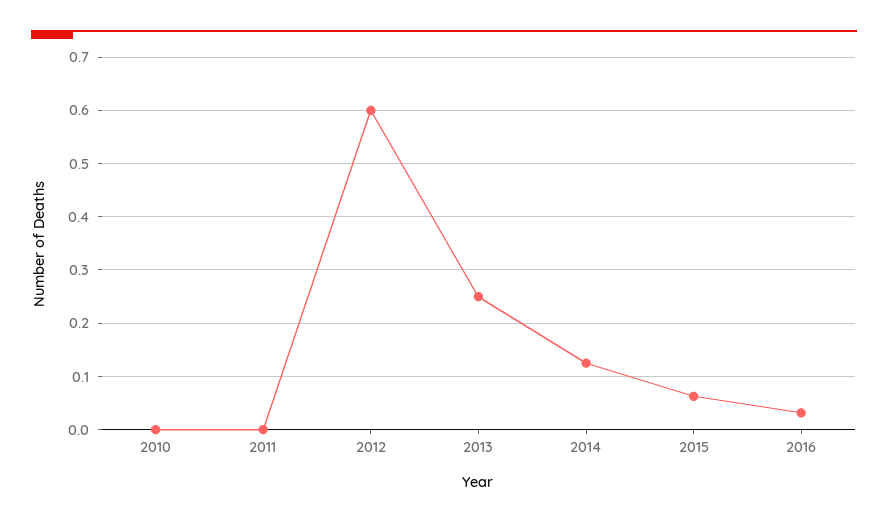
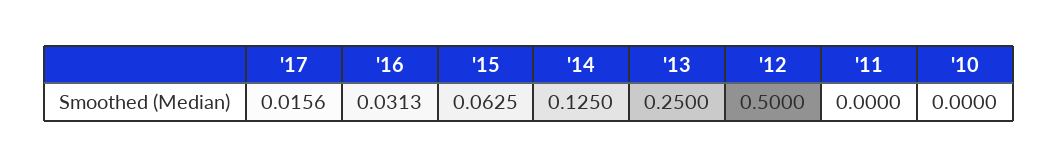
2012: 0.6 -> 0.5
'17: none -> 0.0156

